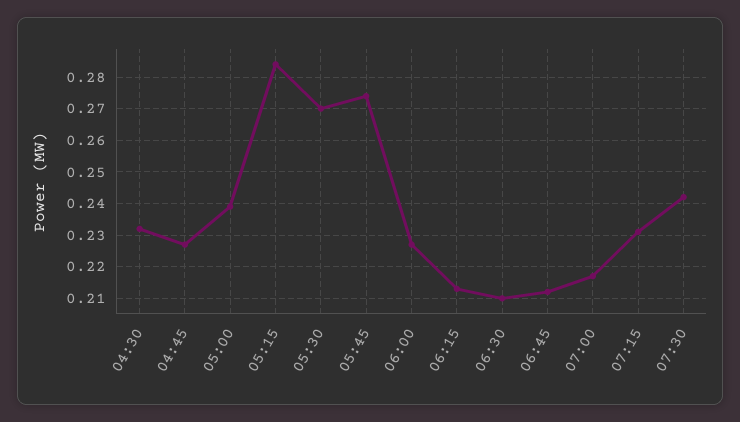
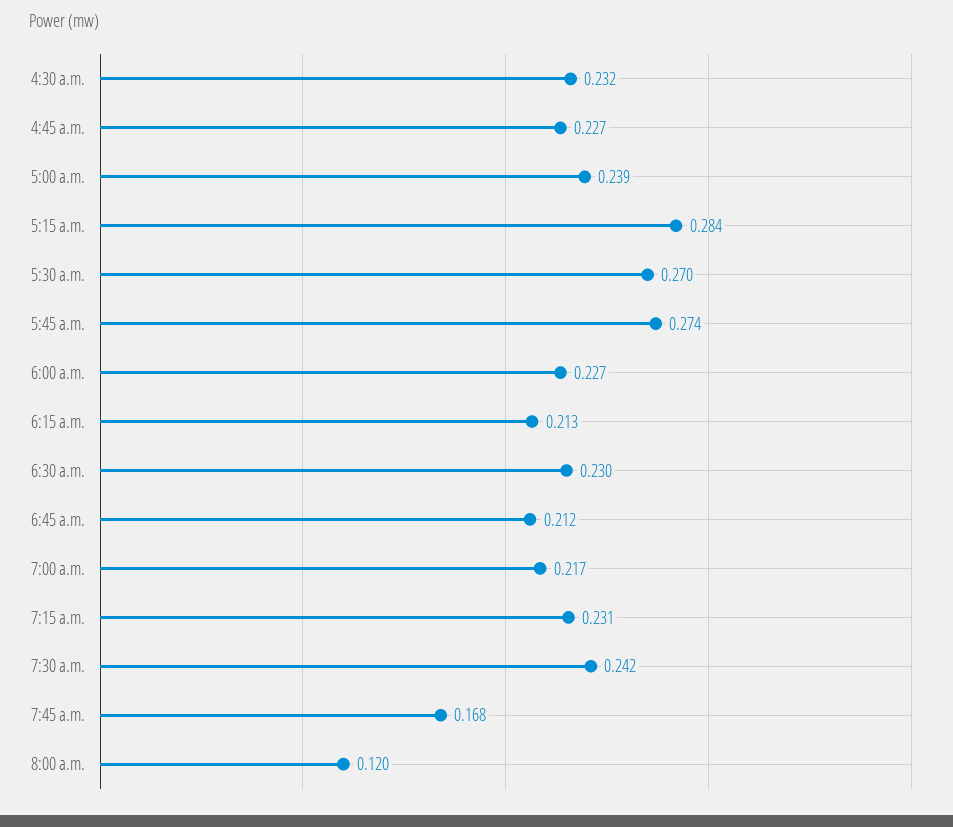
06:30: 0.21 -> 0.23
7:45 a.m.: none -> 0.168
8:00 a.m.: none -> 0.12

